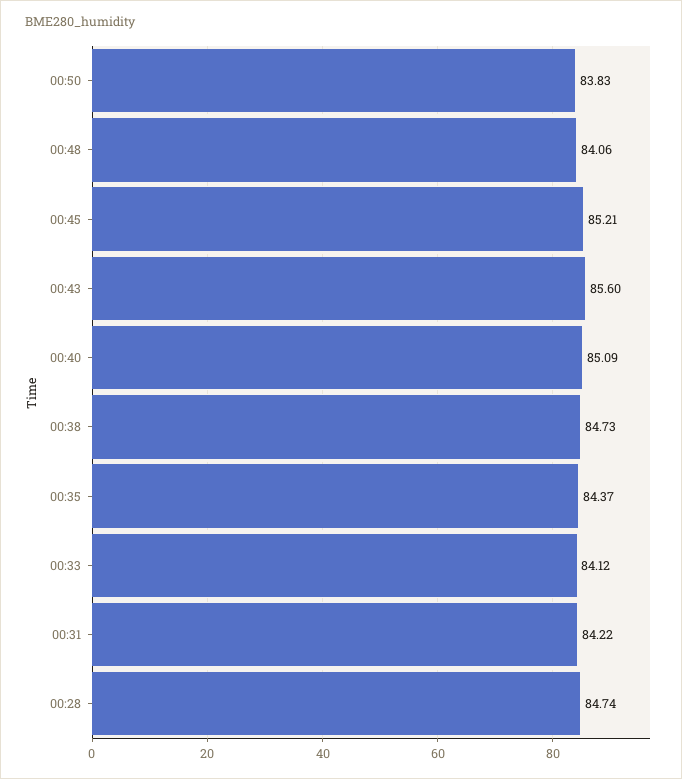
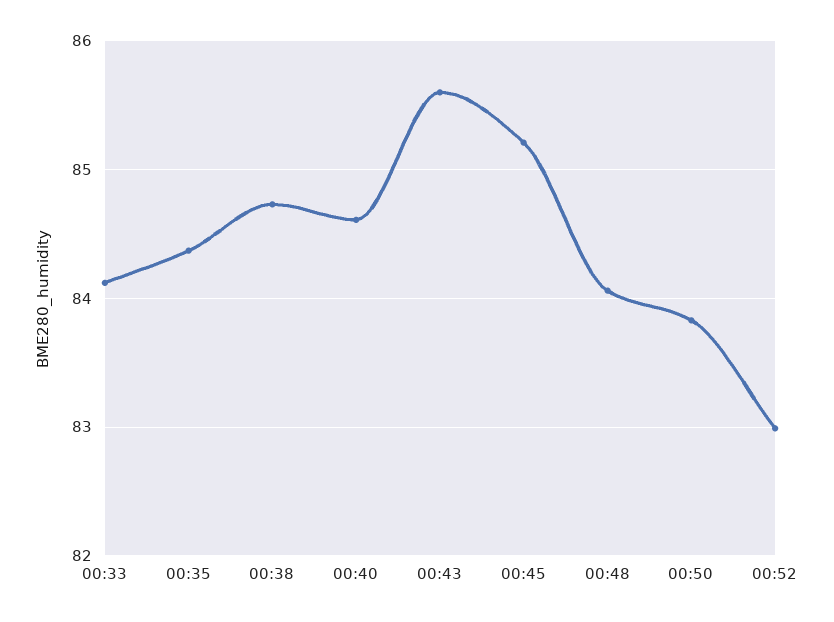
00:40: 85.09 -> 84.6
00:31: 84.22 -> none
00:28: 84.74 -> none
00:52: none -> 83

